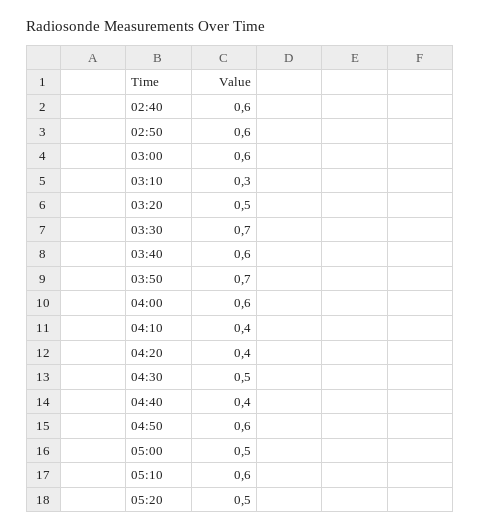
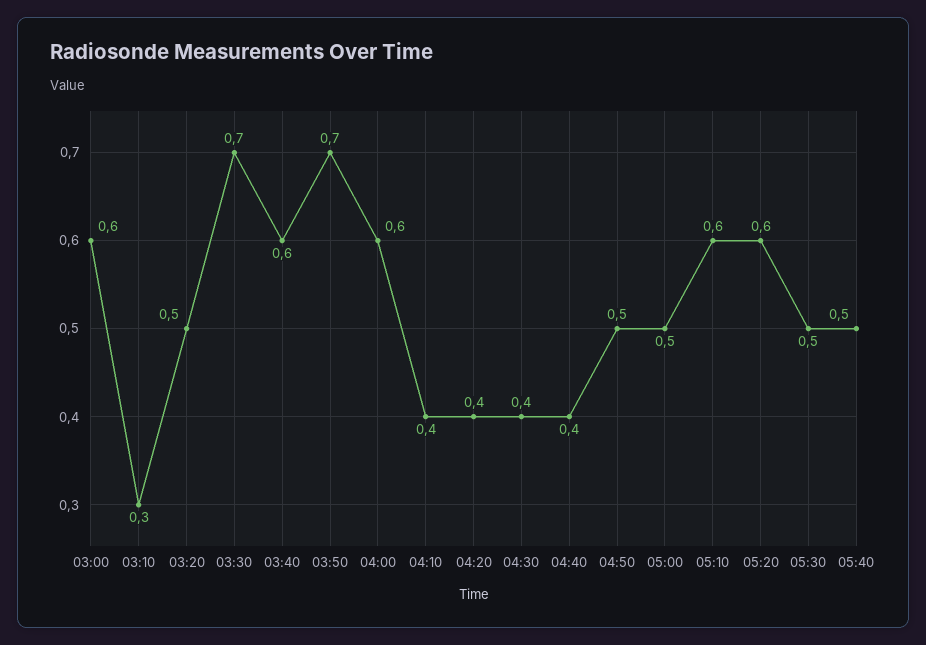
02:40: 0.6 -> none
02:50: 0.6 -> none
04:30: 0.5 -> 0.4
04:50: 0.6 -> 0.5
05:20: 0.5 -> 0.6
05:30: none -> 0.5
05:40: none -> 0.5

